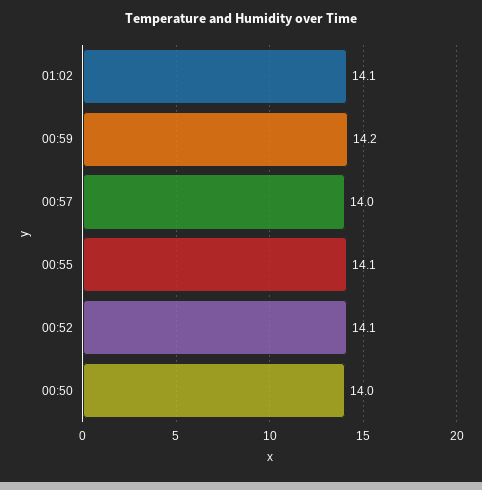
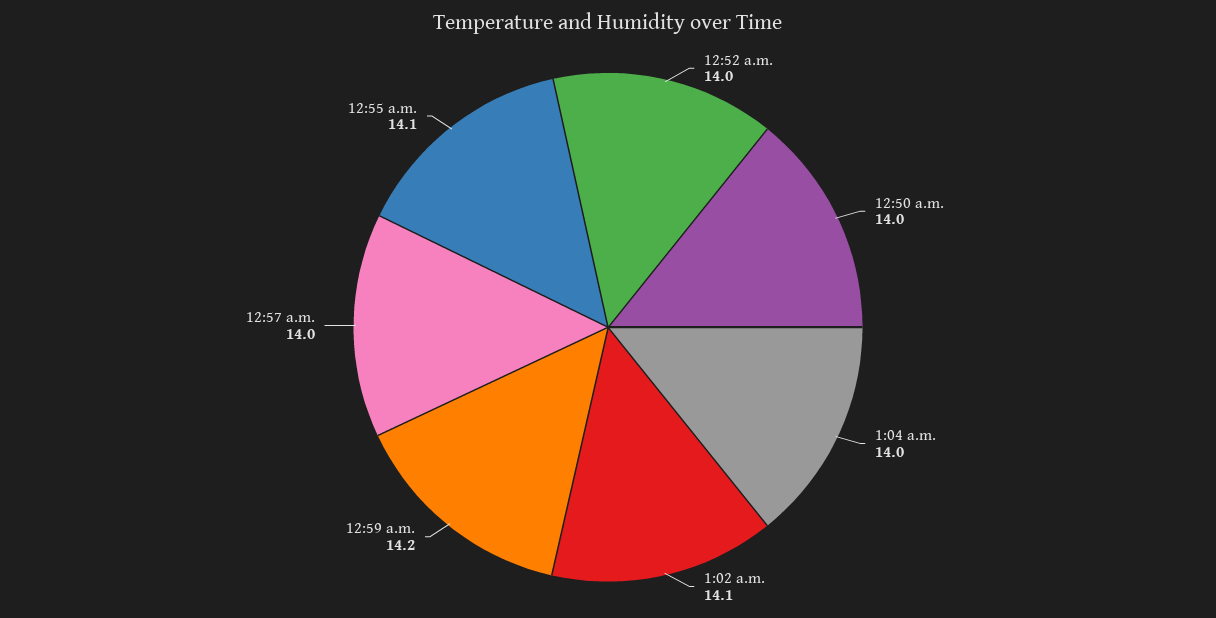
00:52: 14.1 -> 14
1:04 a.m.: none -> 14

